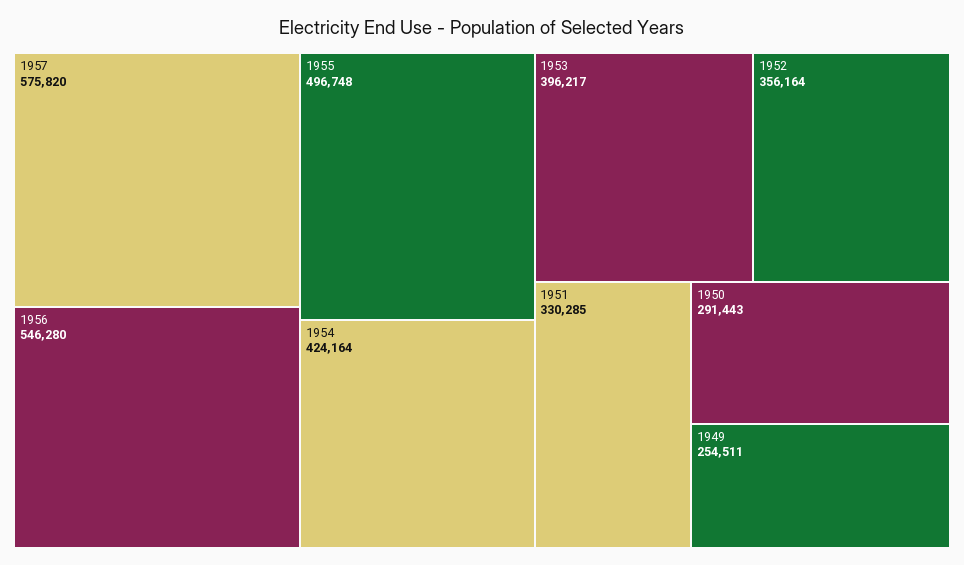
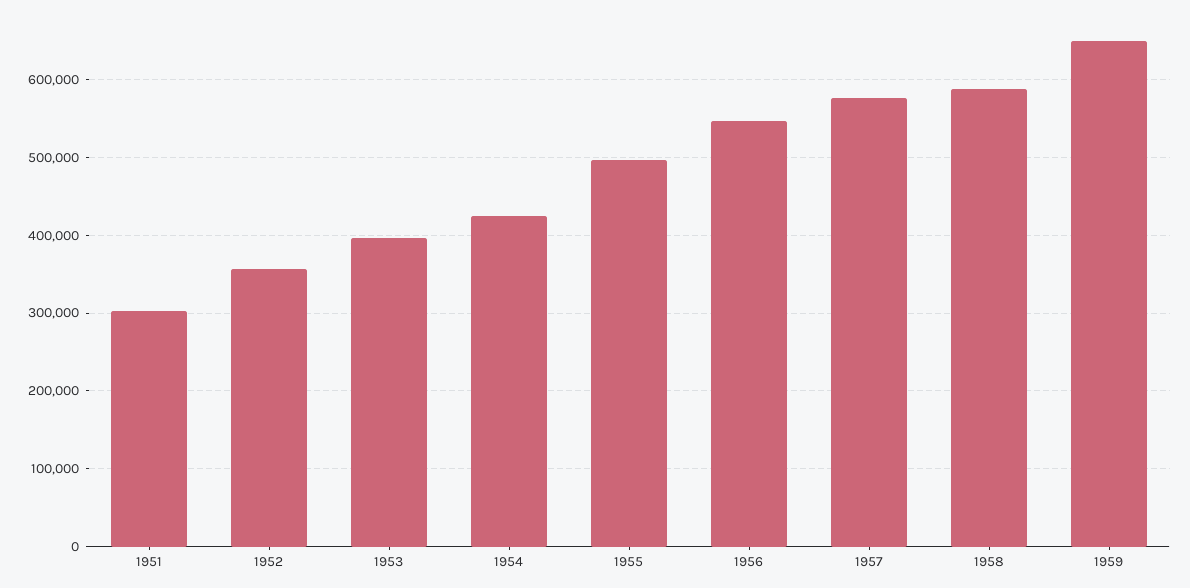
1951: 330285 -> 300000
1950: 291443 -> none
1949: 254511 -> none
1958: none -> 590000
1959: none -> 650000

